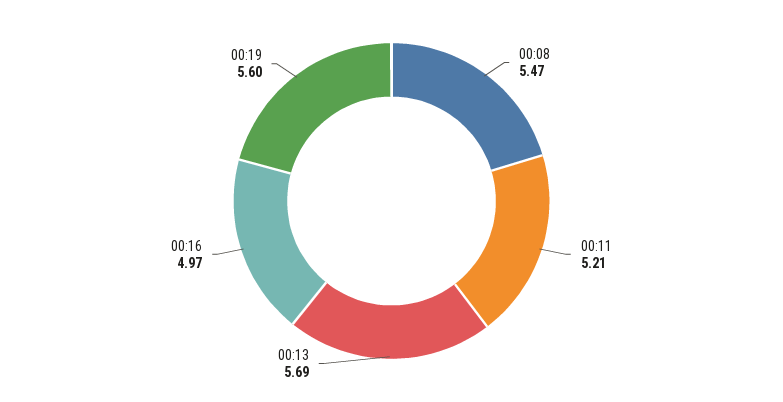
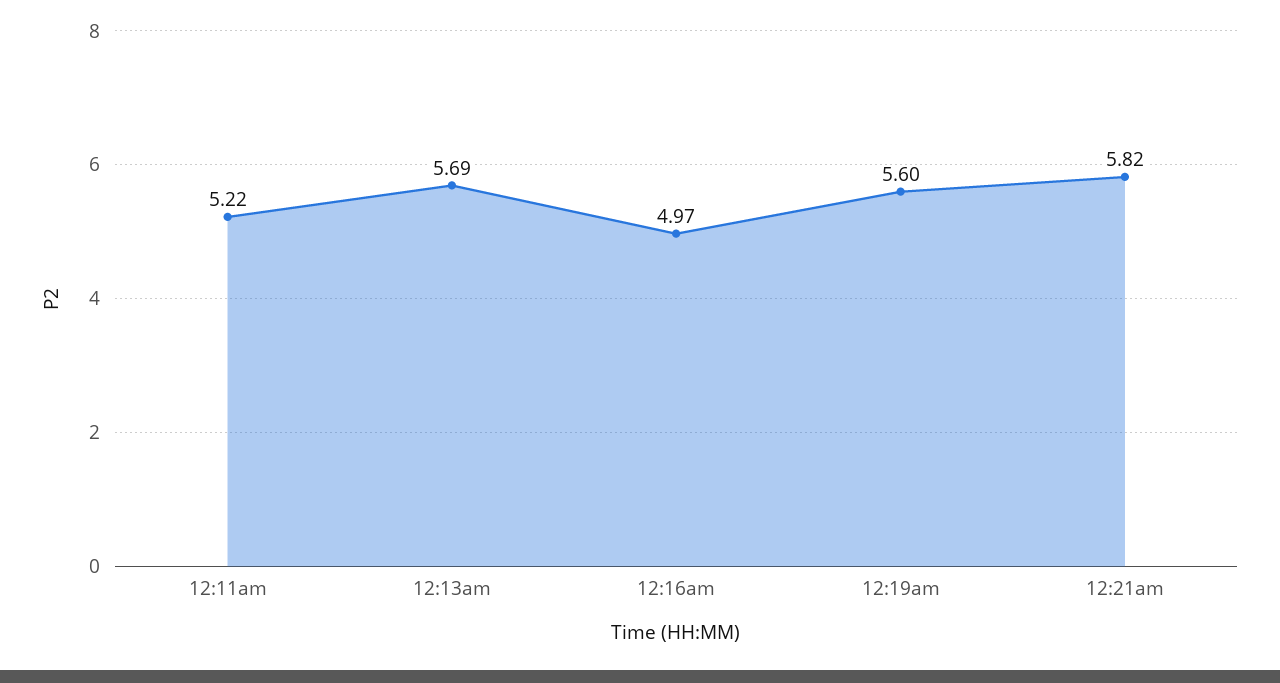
00:08: 5.47 -> none
00:11: 5.21 -> 5.22
12:21am: none -> 5.82

